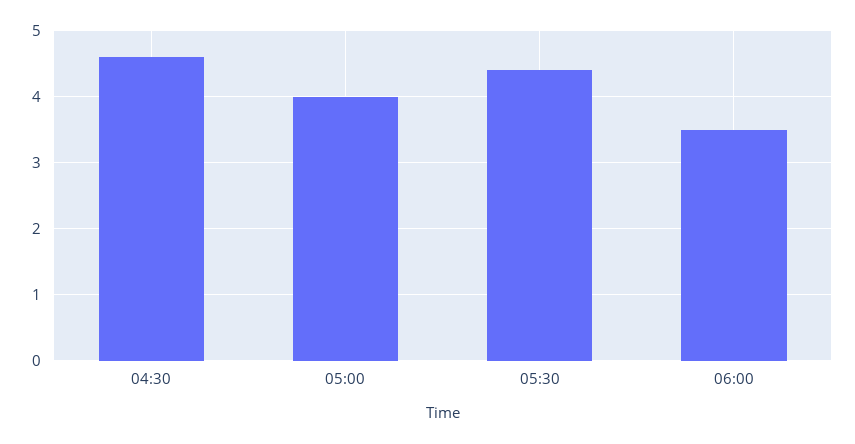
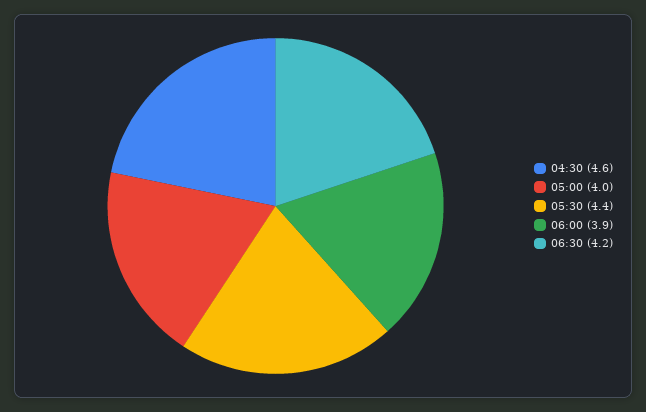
06:00: 3.5 -> 3.9
06:30: none -> 4.2

